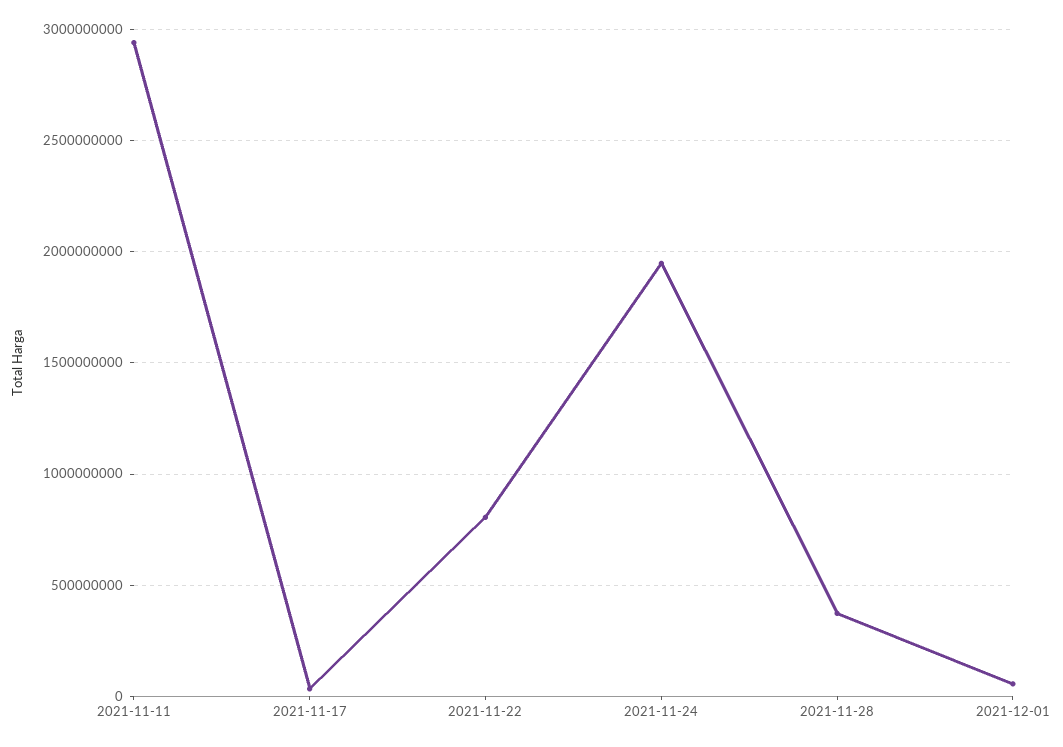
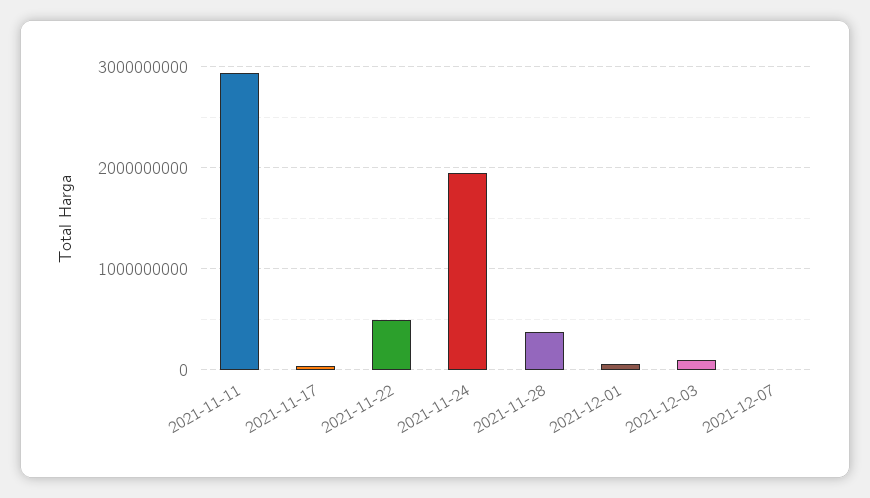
2021-11-22: 800000000 -> 500000000
2021-12-03: none -> 100000000
2021-12-07: none -> 0

